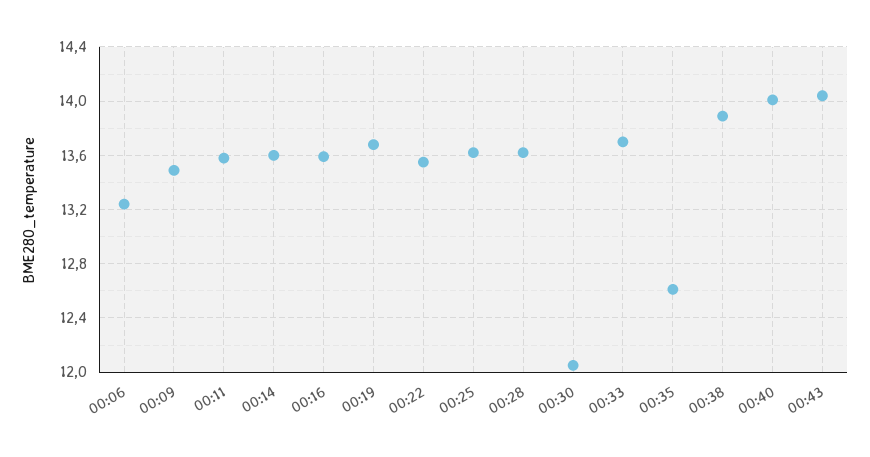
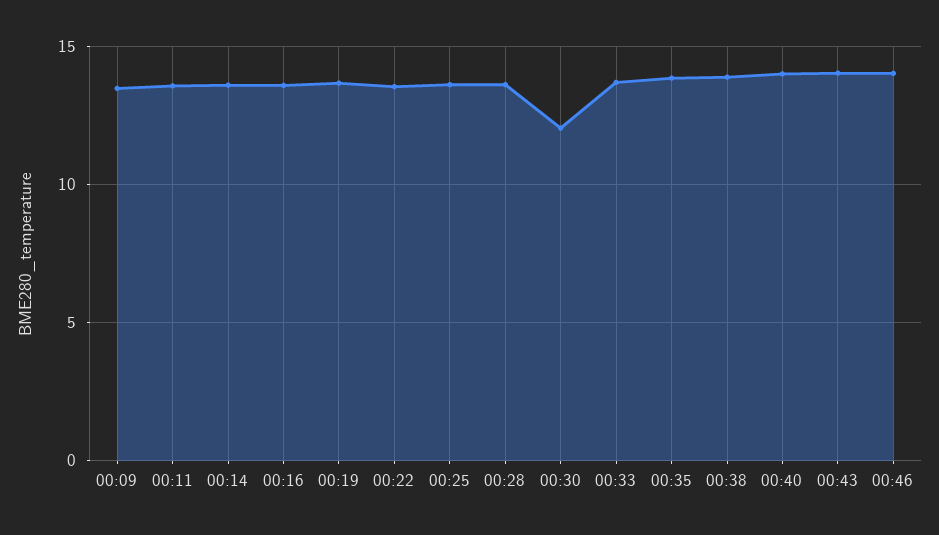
00:06: 13.25 -> none
00:35: 12.6 -> 14
00:46: none -> 14

